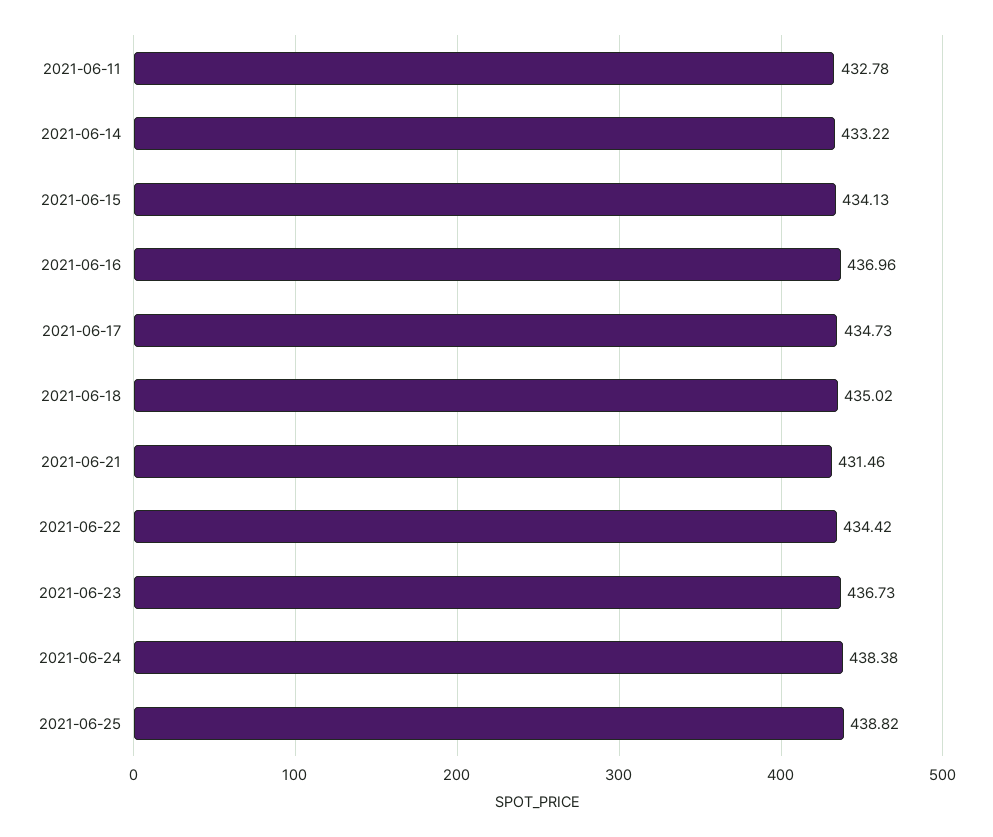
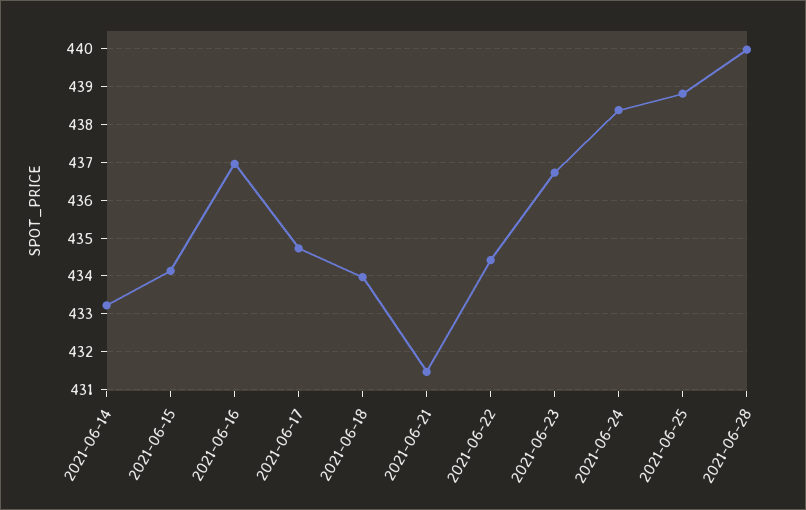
2021-06-11: 432.78 -> none
2021-06-18: 435.02 -> 434
2021-06-28: none -> 440

